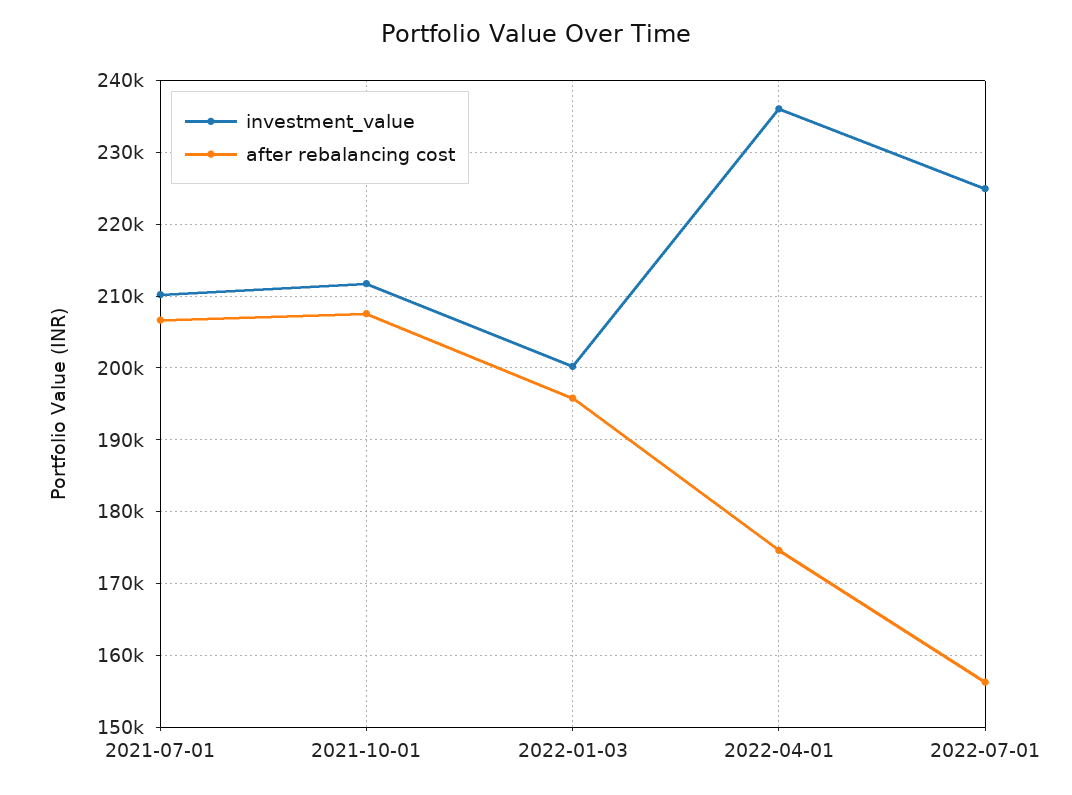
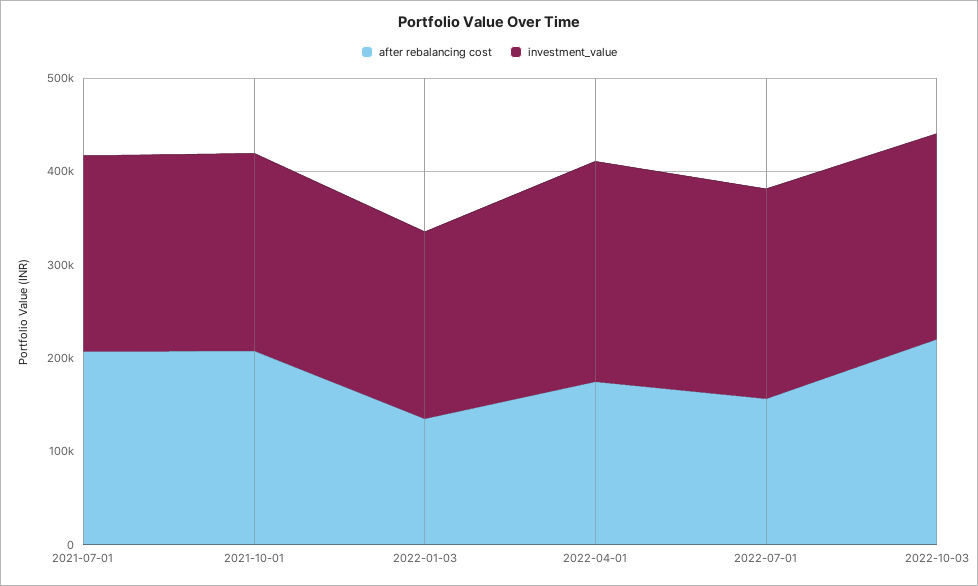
after rebalancing cost, 2022-01-03: 196000 -> 140000
after rebalancing cost, 2022-10-03: none -> 220000
investment_value, 2022-10-03: none -> 220000

